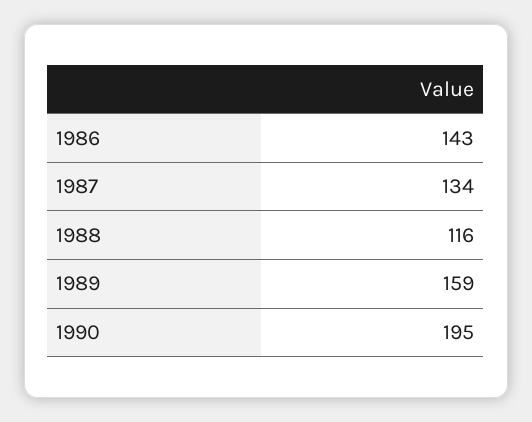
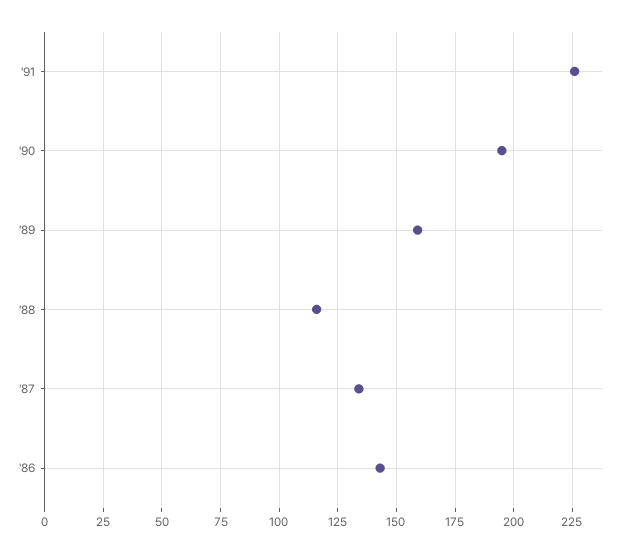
'91: none -> 225

